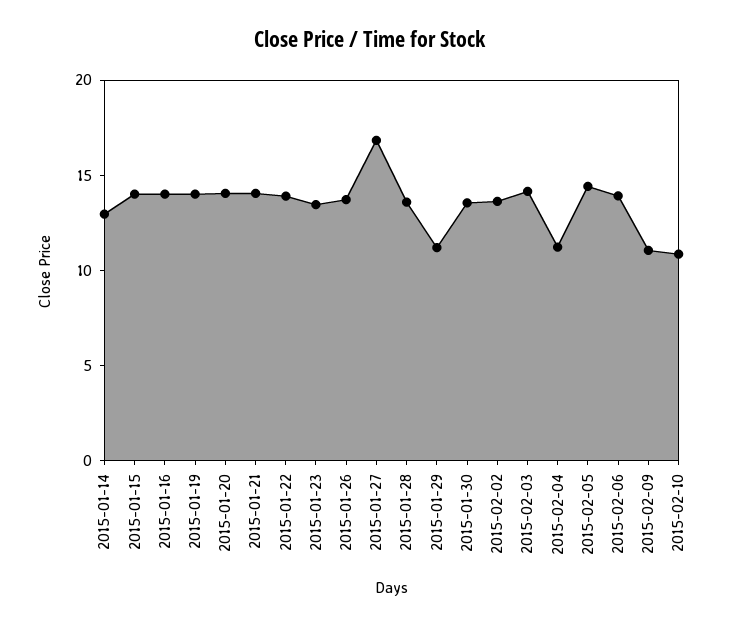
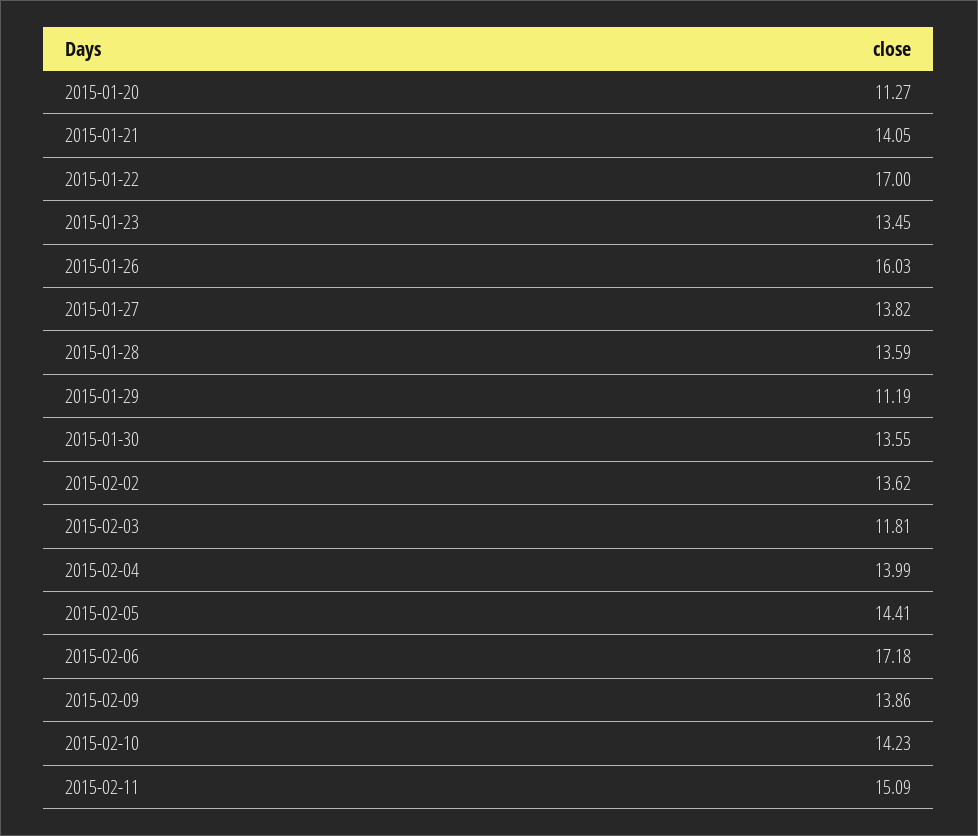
2015-01-14: 13 -> none
2015-01-15: 14 -> none
2015-01-16: 14 -> none
2015-01-19: 14 -> none
2015-01-20: 14 -> 11.27
2015-01-22: 14 -> 17
2015-01-26: 14 -> 16.03
2015-01-27: 17 -> 13.82
2015-02-03: 14 -> 11.81
2015-02-04: 11 -> 13.99
2015-02-06: 14 -> 17.18
2015-02-09: 11 -> 13.86
2015-02-10: 11 -> 14.23
2015-02-11: none -> 15.09

